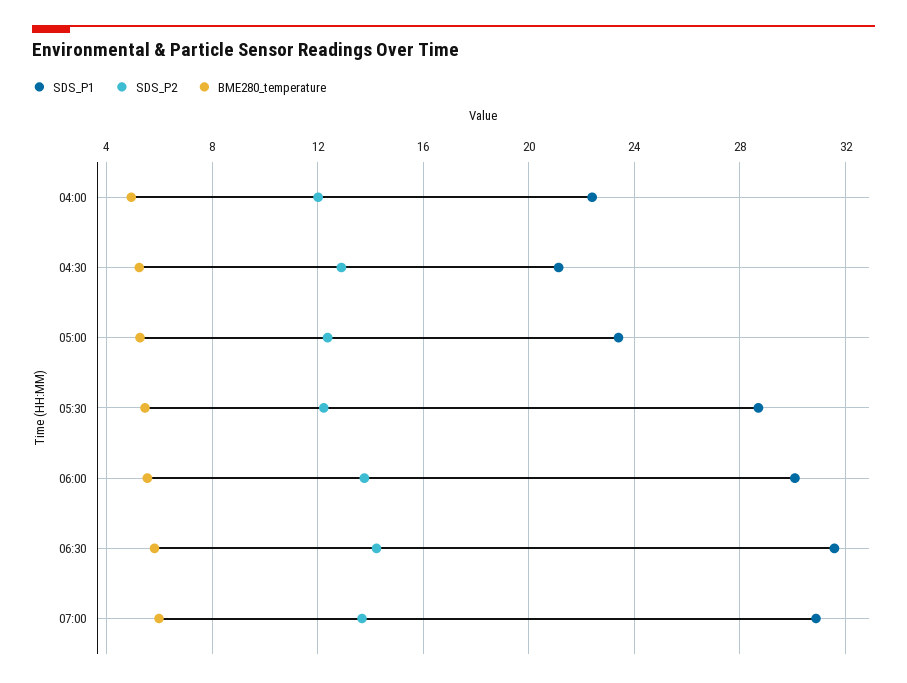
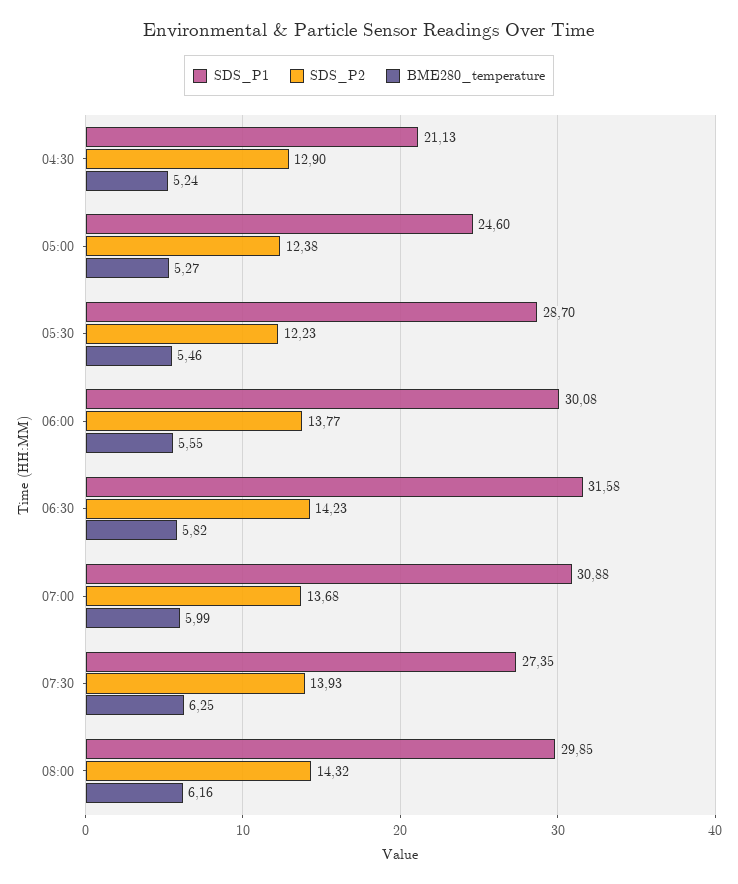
SDS_P1, 04:00: 22.5 -> none
SDS_P2, 04:00: 12 -> none
BME280_temperature, 04:00: 5 -> none
SDS_P1, 05:00: 23.5 -> 24.6
SDS_P1, 07:30: none -> 27.35
SDS_P2, 07:30: none -> 13.93
BME280_temperature, 07:30: none -> 6.25
SDS_P1, 08:00: none -> 29.85
SDS_P2, 08:00: none -> 14.32
BME280_temperature, 08:00: none -> 6.16

